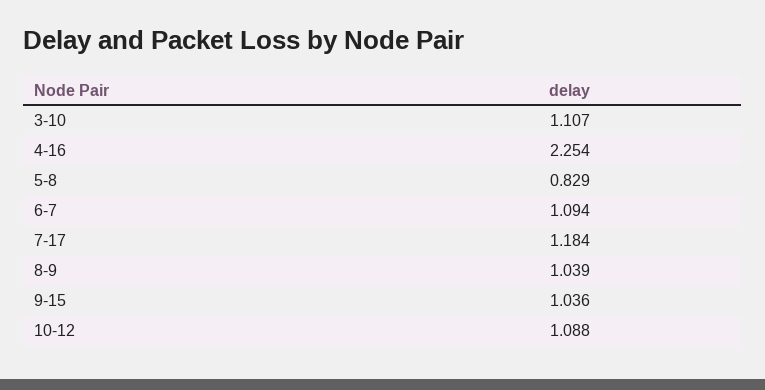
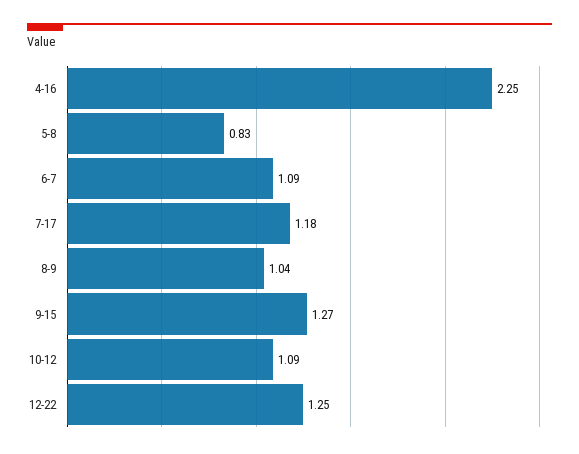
3-10: 1.107 -> none
9-15: 1.036 -> 1.27
12-22: none -> 1.25

